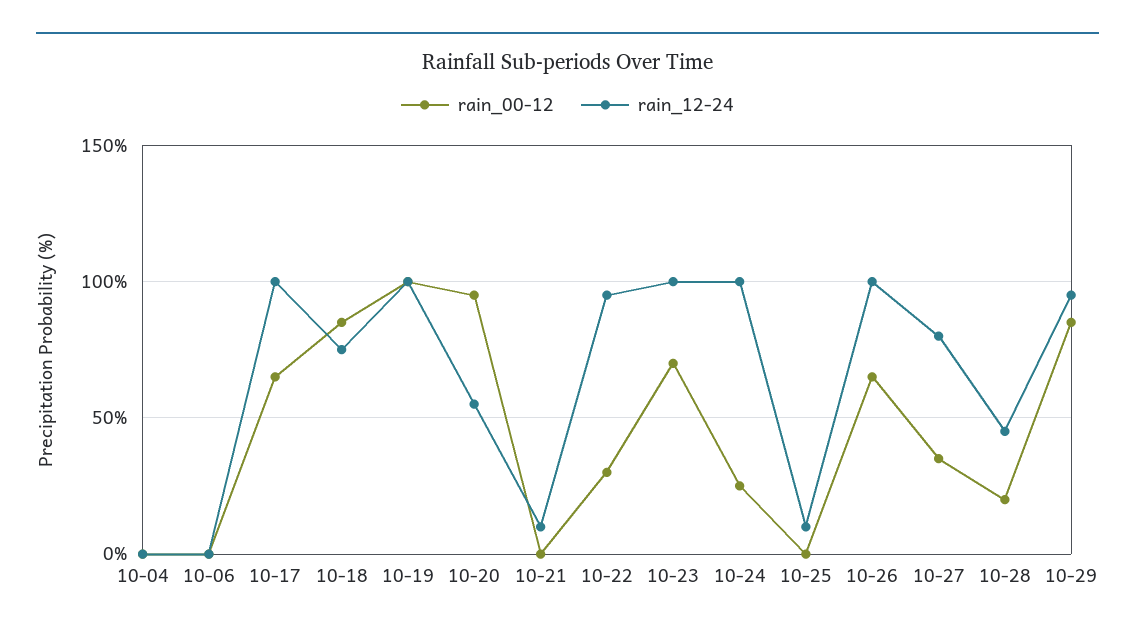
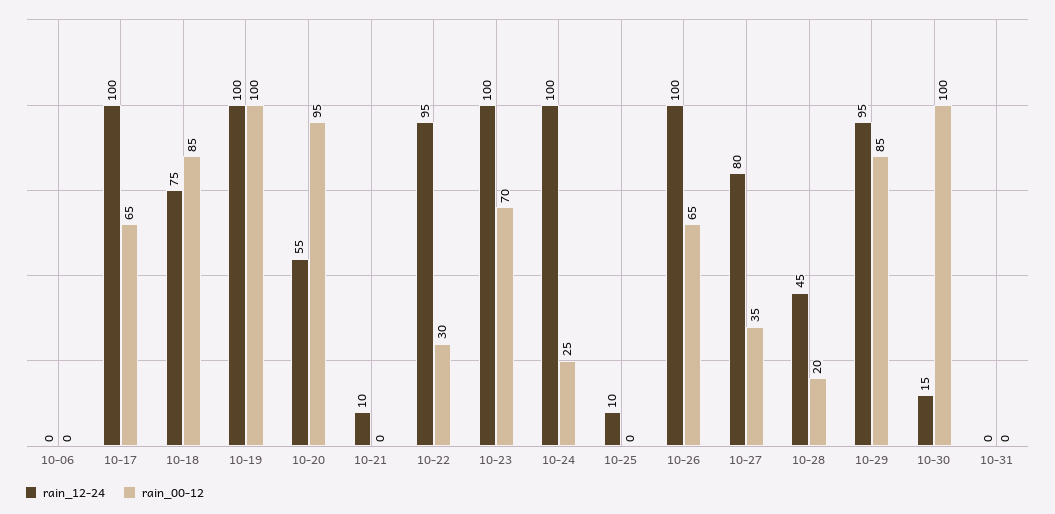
rain_00-12, 10-04: 0 -> none
rain_12-24, 10-04: 0 -> none
rain_12-24, 10-30: none -> 15
rain_00-12, 10-30: none -> 100
rain_12-24, 10-31: none -> 0
rain_00-12, 10-31: none -> 0

